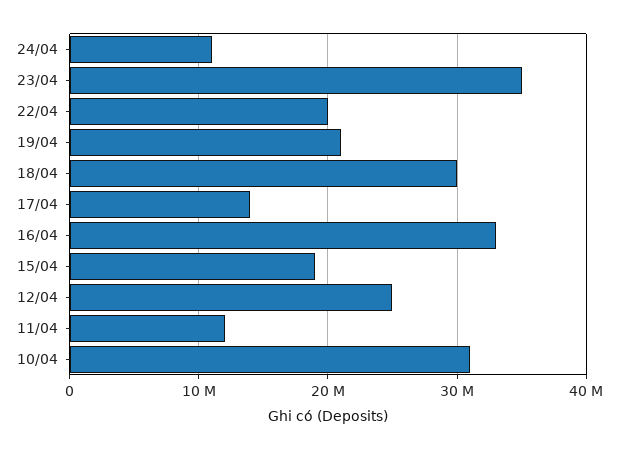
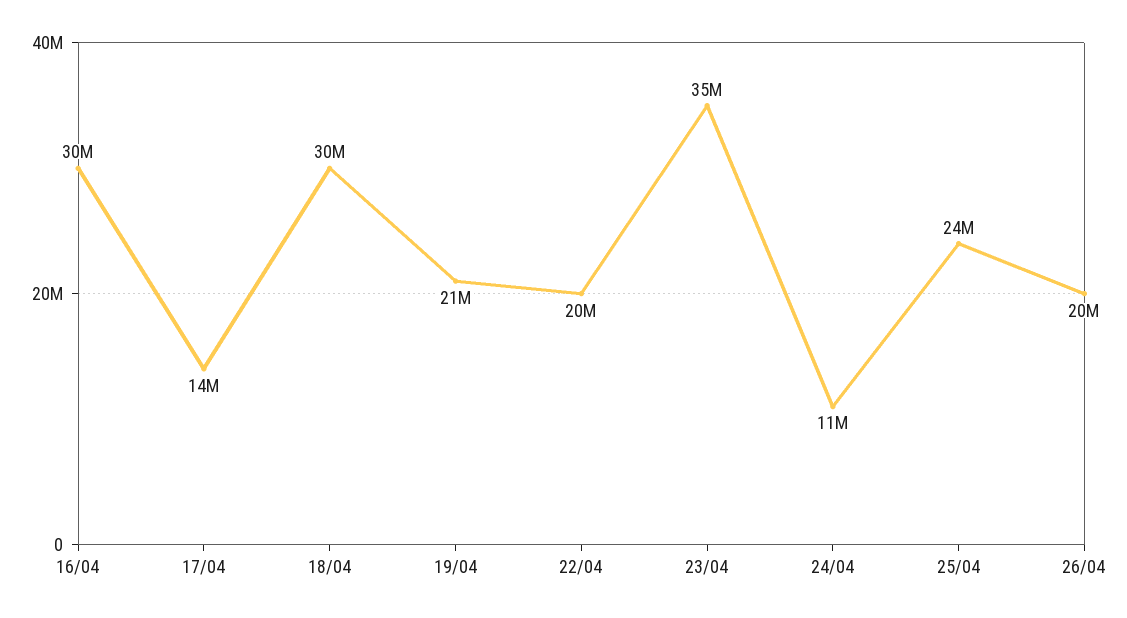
16/04: 33000000 -> 30000000
15/04: 19000000 -> none
12/04: 25000000 -> none
11/04: 12000000 -> none
10/04: 31000000 -> none
25/04: none -> 24000000
26/04: none -> 20000000

